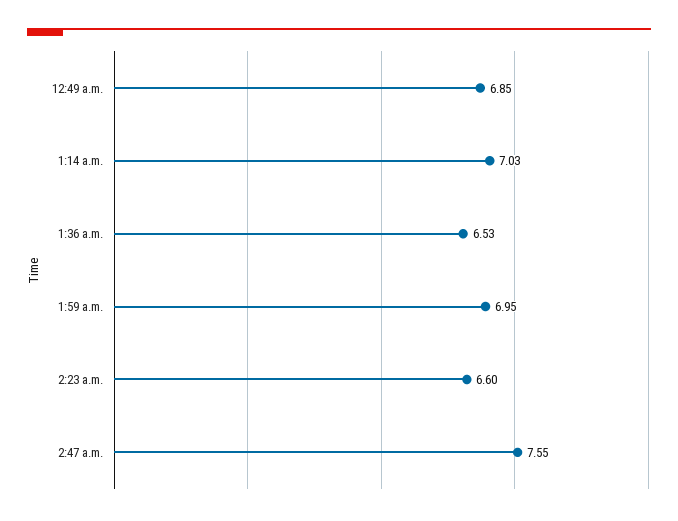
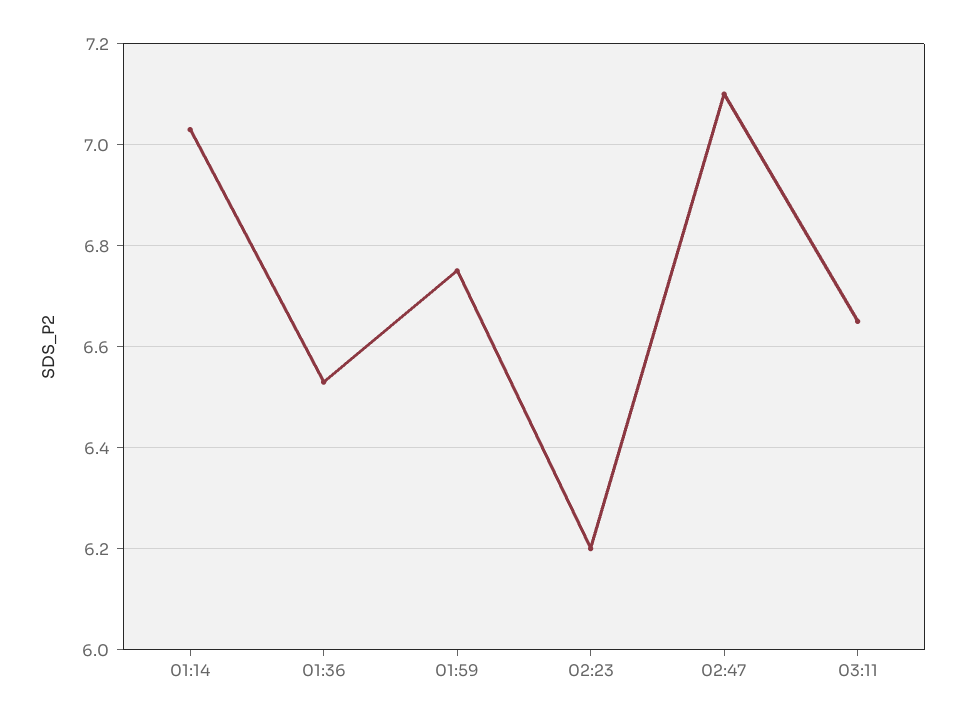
12:49 a.m.: 6.85 -> none
1:59 a.m.: 6.95 -> 6.75
2:23 a.m.: 6.6 -> 6.2
2:47 a.m.: 7.55 -> 7.1
03:11: none -> 6.65

